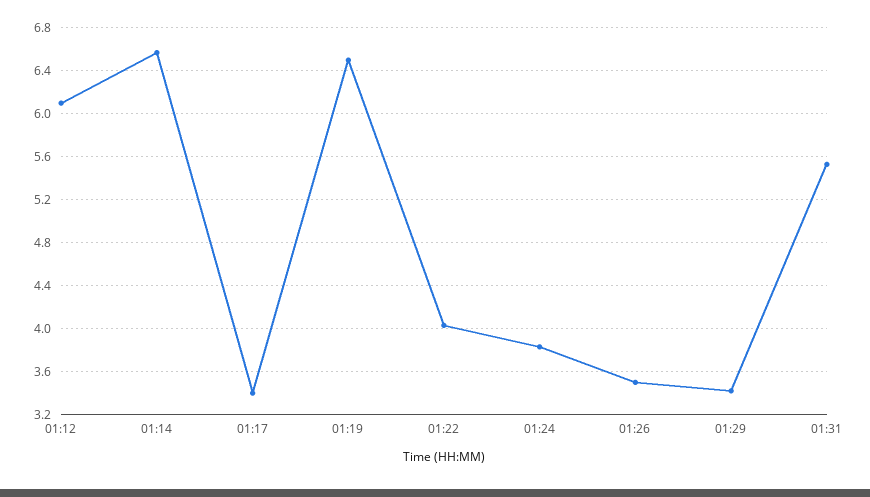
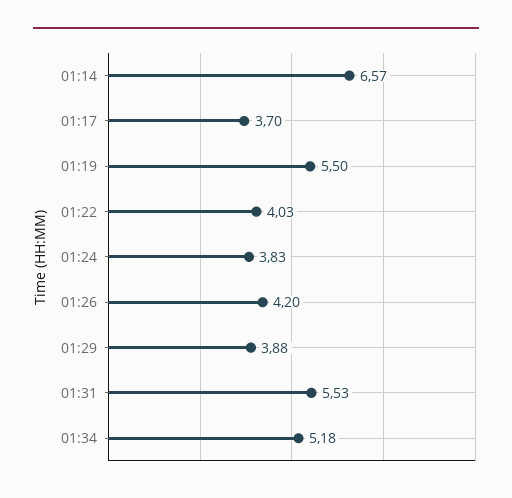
01:12: 6.1 -> none
01:17: 3.4 -> 3.7
01:19: 6.5 -> 5.5
01:26: 3.5 -> 4.2
01:29: 3.4 -> 3.88
01:34: none -> 5.18

